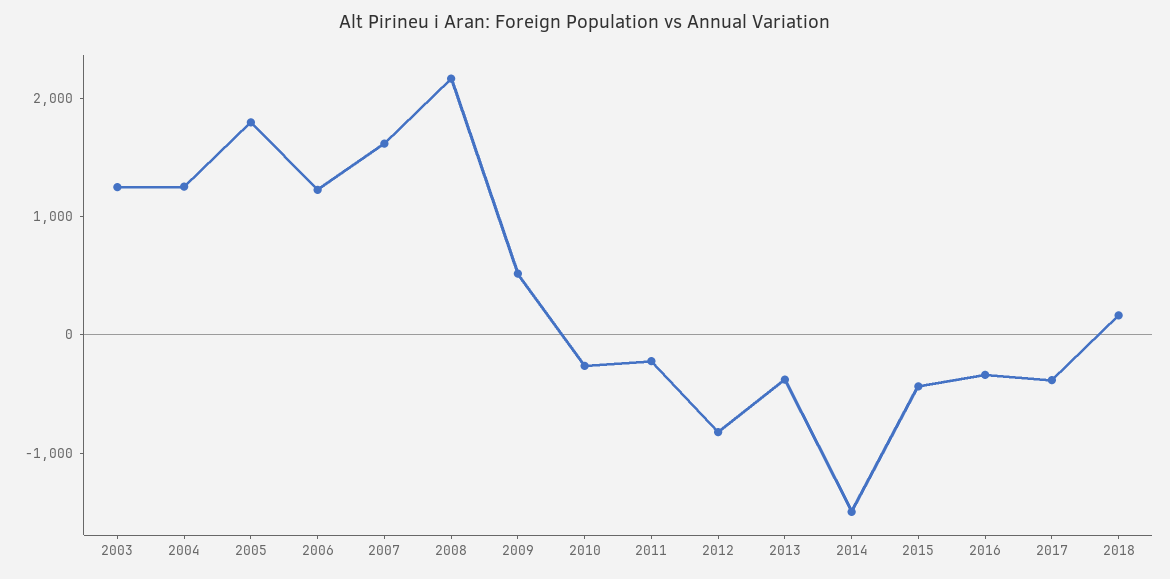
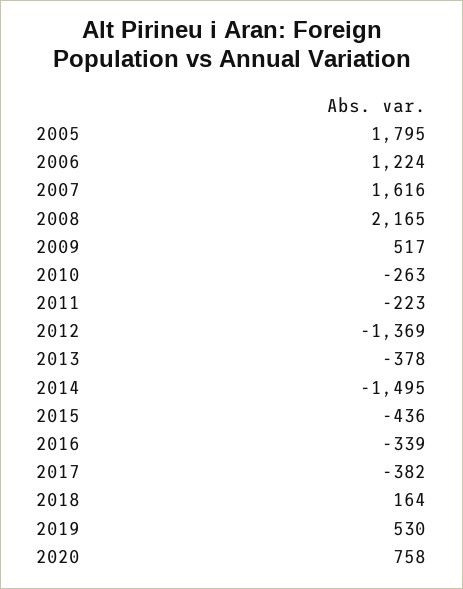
2003: 1200 -> none
2004: 1200 -> none
2012: -800 -> -1369
2019: none -> 530
2020: none -> 758

